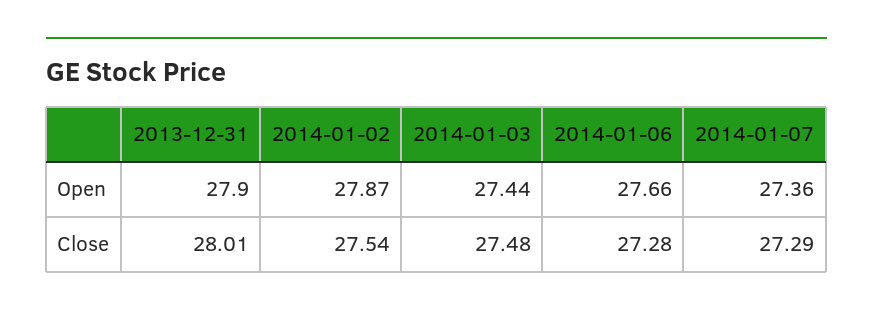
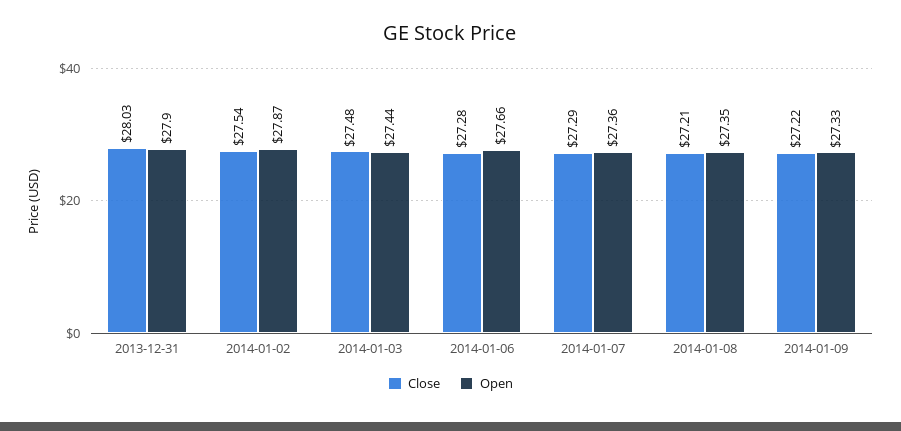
Close, 2013-12-31: 28.01 -> 28.03
Close, 2014-01-08: none -> 27.21
Open, 2014-01-08: none -> 27.35
Close, 2014-01-09: none -> 27.22
Open, 2014-01-09: none -> 27.33

